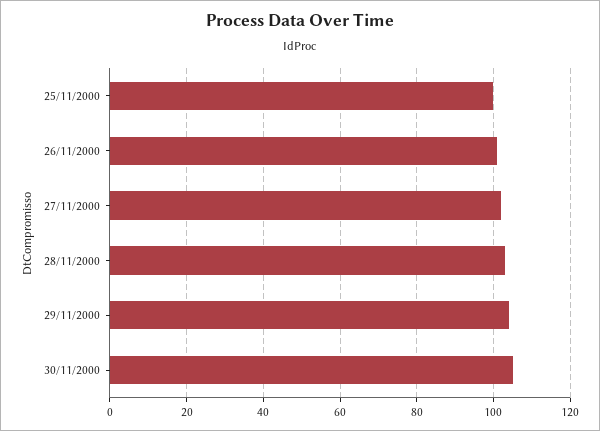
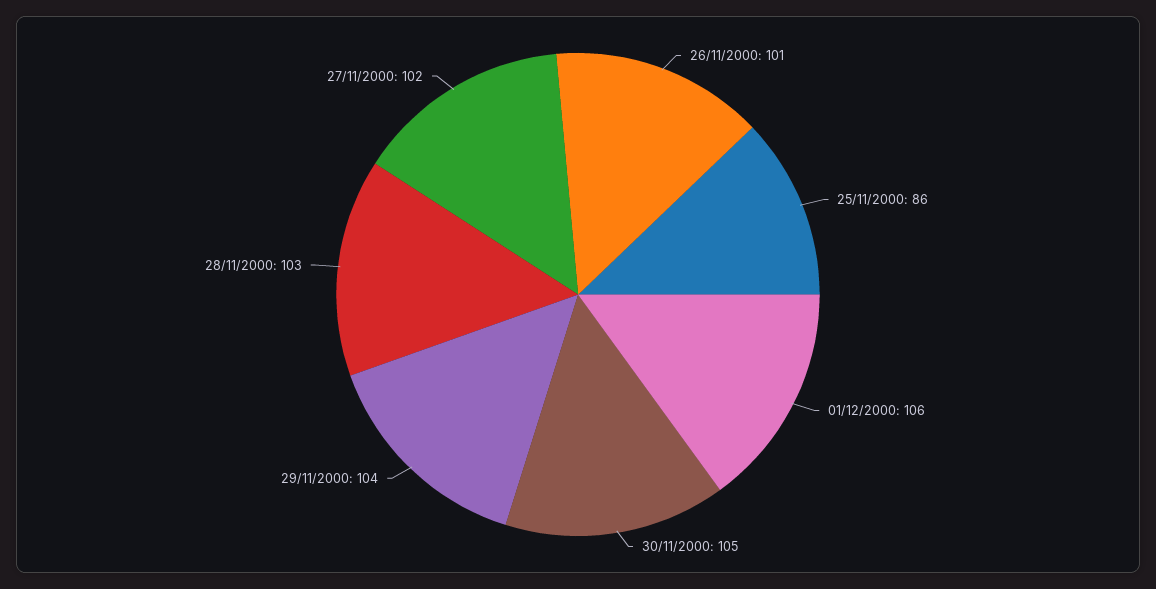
25/11/2000: 100 -> 86
01/12/2000: none -> 106

